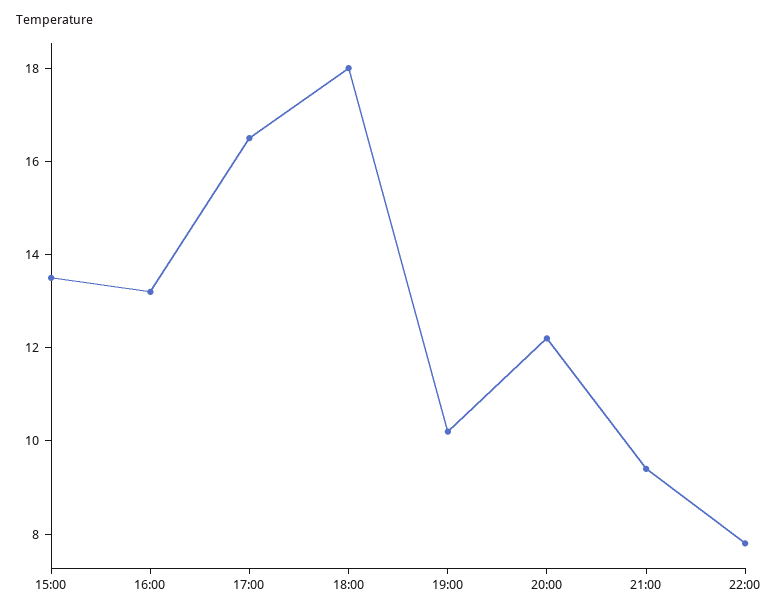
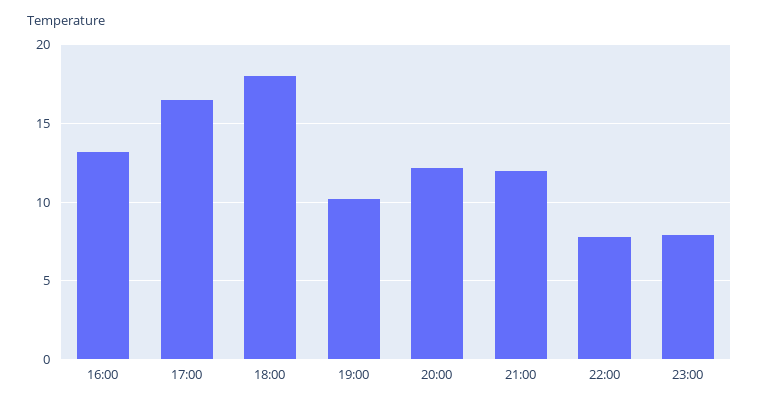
15:00: 13.5 -> none
21:00: 9.5 -> 12
23:00: none -> 8

